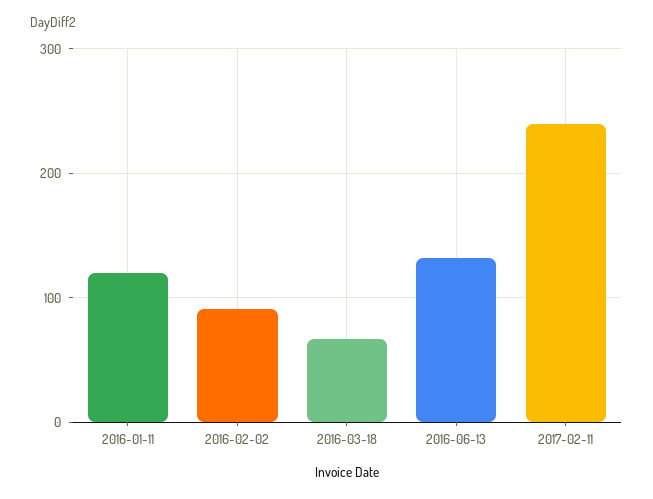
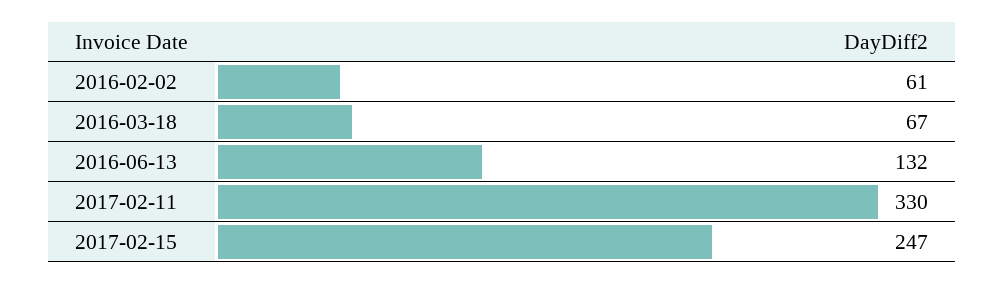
2016-01-11: 120 -> none
2016-02-02: 90 -> 61
2017-02-11: 240 -> 330
2017-02-15: none -> 247

